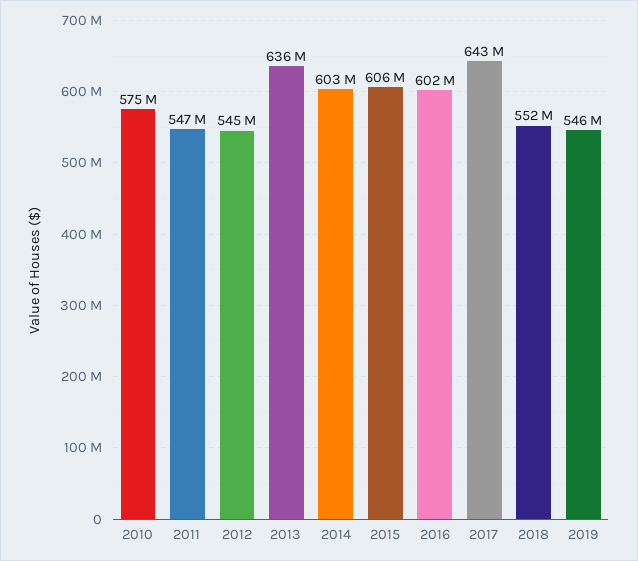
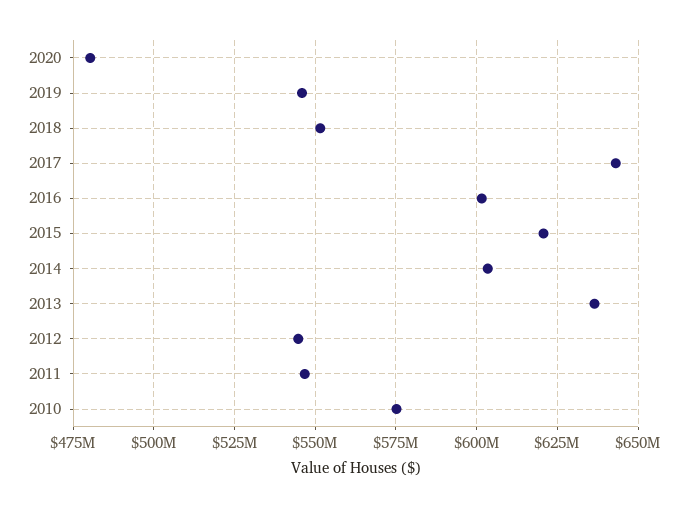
2015: 606000000 -> 620000000
2020: none -> 480000000

